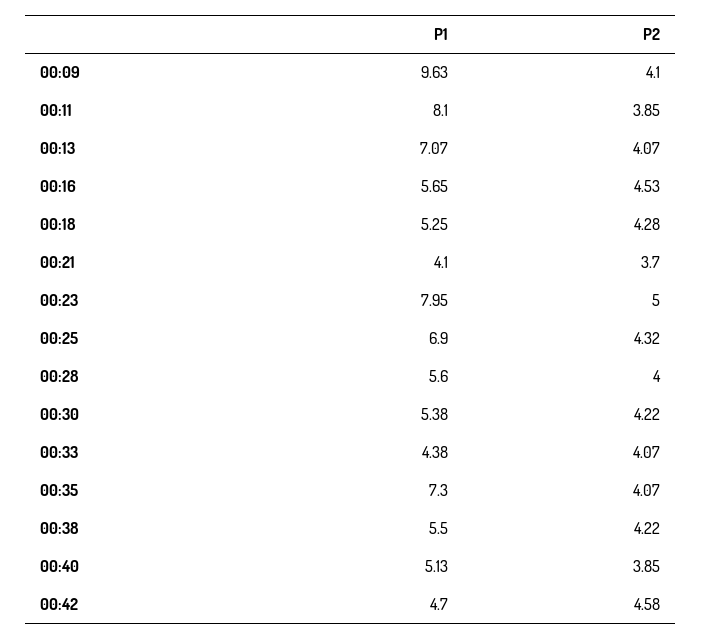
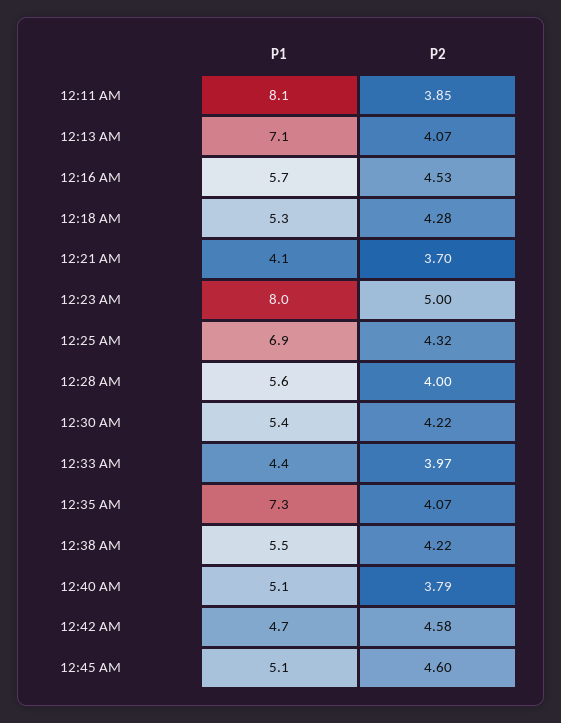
P1, 00:09: 9.63 -> none
P2, 00:09: 4.1 -> none
P2, 00:33: 4.07 -> 3.97
P2, 00:40: 3.85 -> 3.79
P1, 12:45 AM: none -> 5.1
P2, 12:45 AM: none -> 4.6

